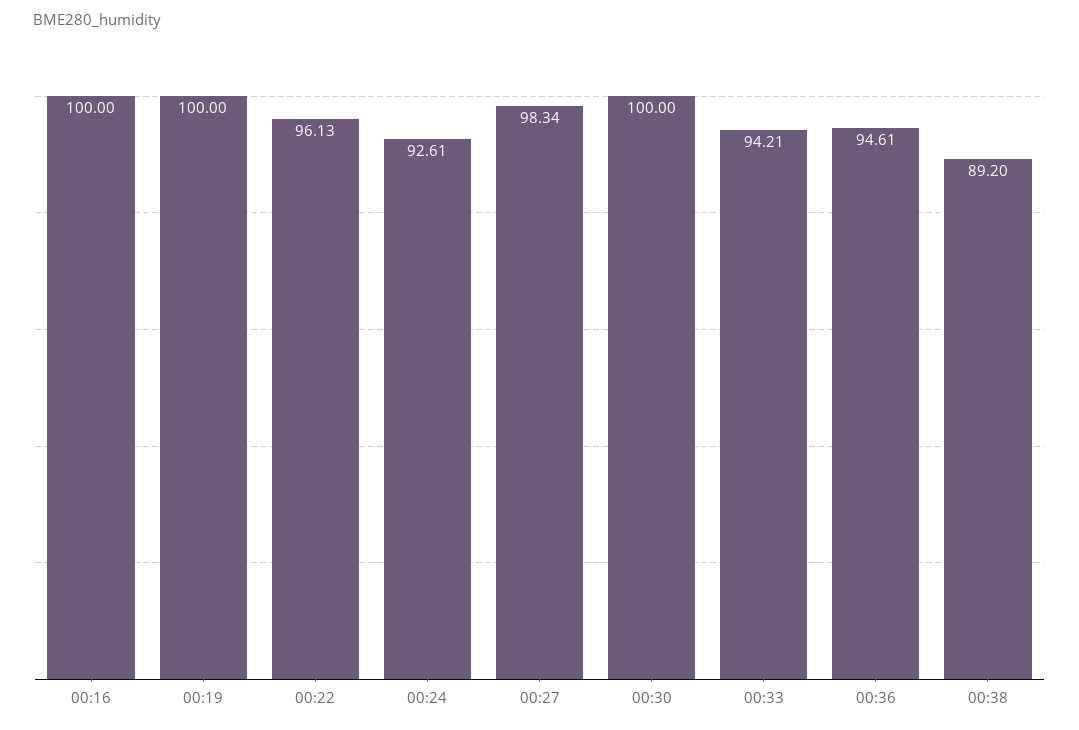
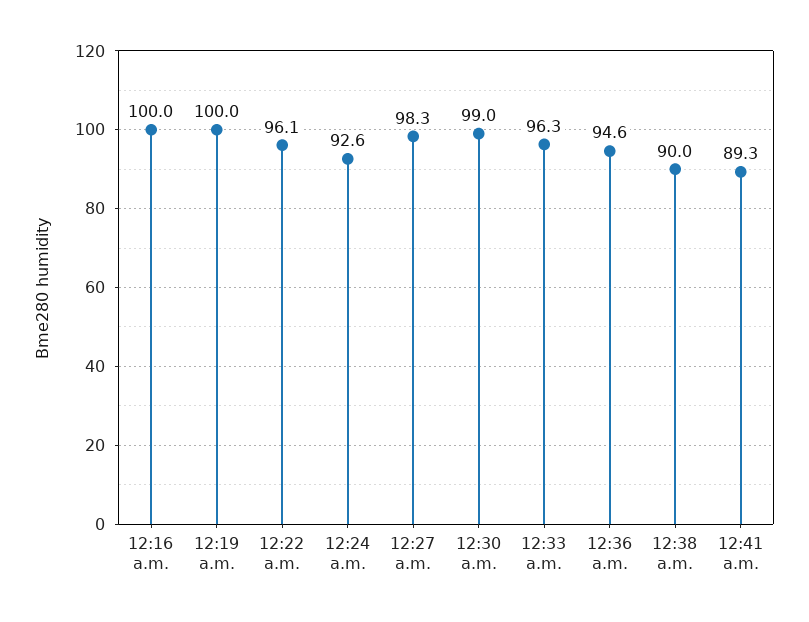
00:30: 100 -> 99
00:33: 94.21 -> 96.3
00:38: 89.2 -> 90
12:41 a.m.: none -> 89.3

